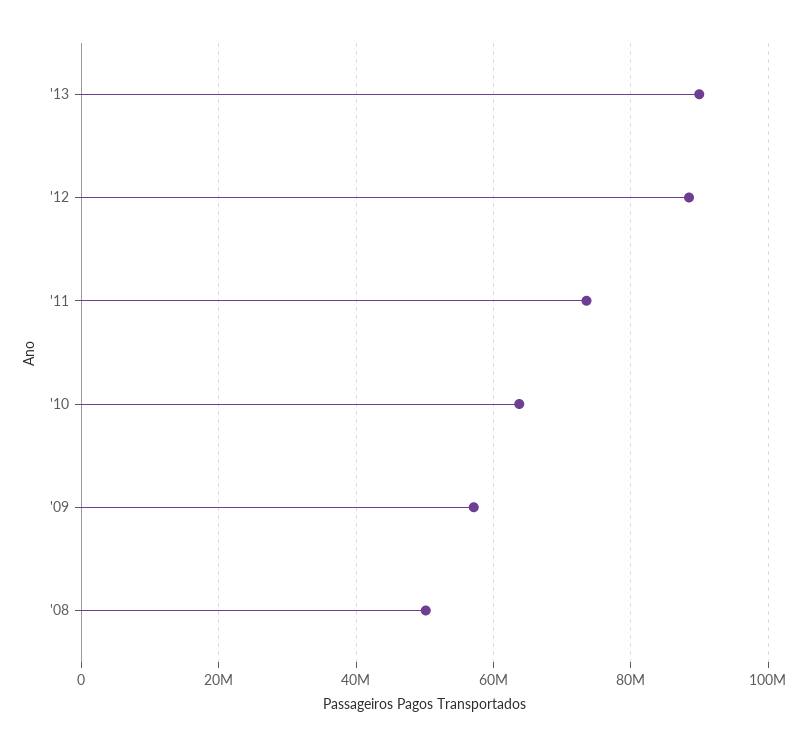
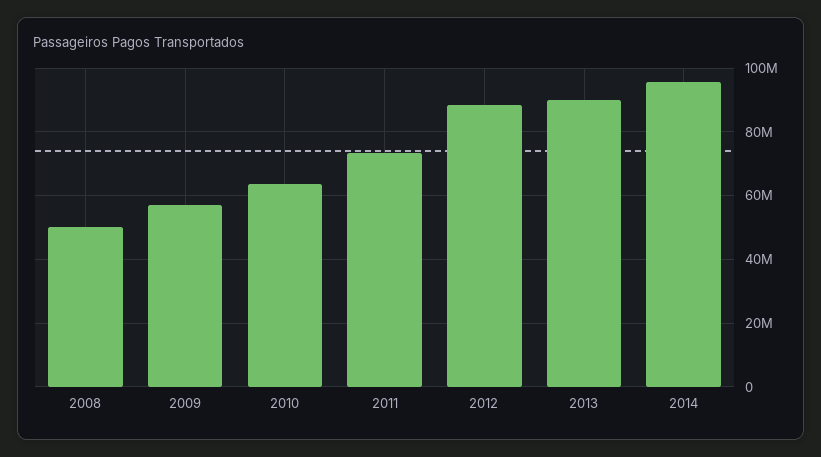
2014: none -> 96000000

